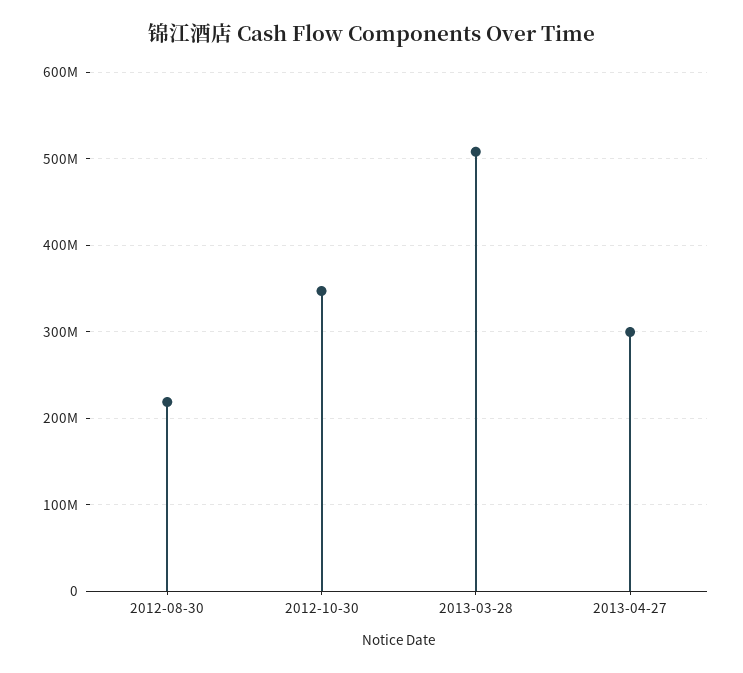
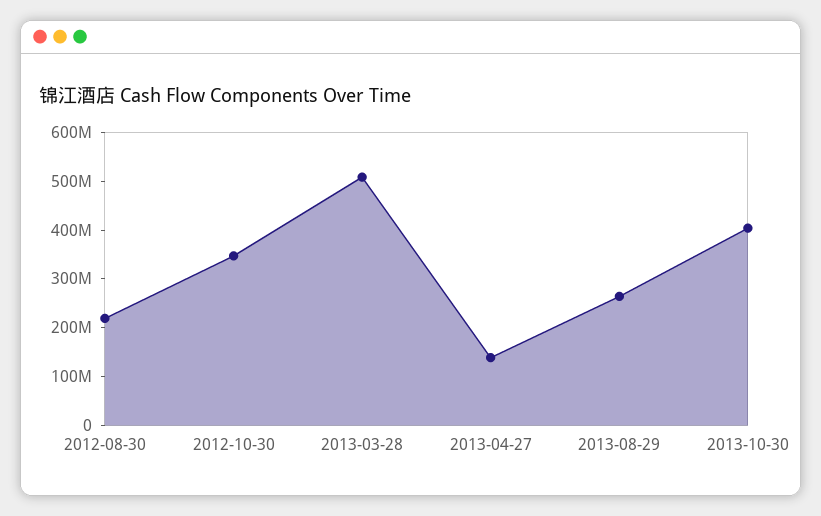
2013-04-27: 300000000 -> 140000000
2013-08-29: none -> 260000000
2013-10-30: none -> 400000000

